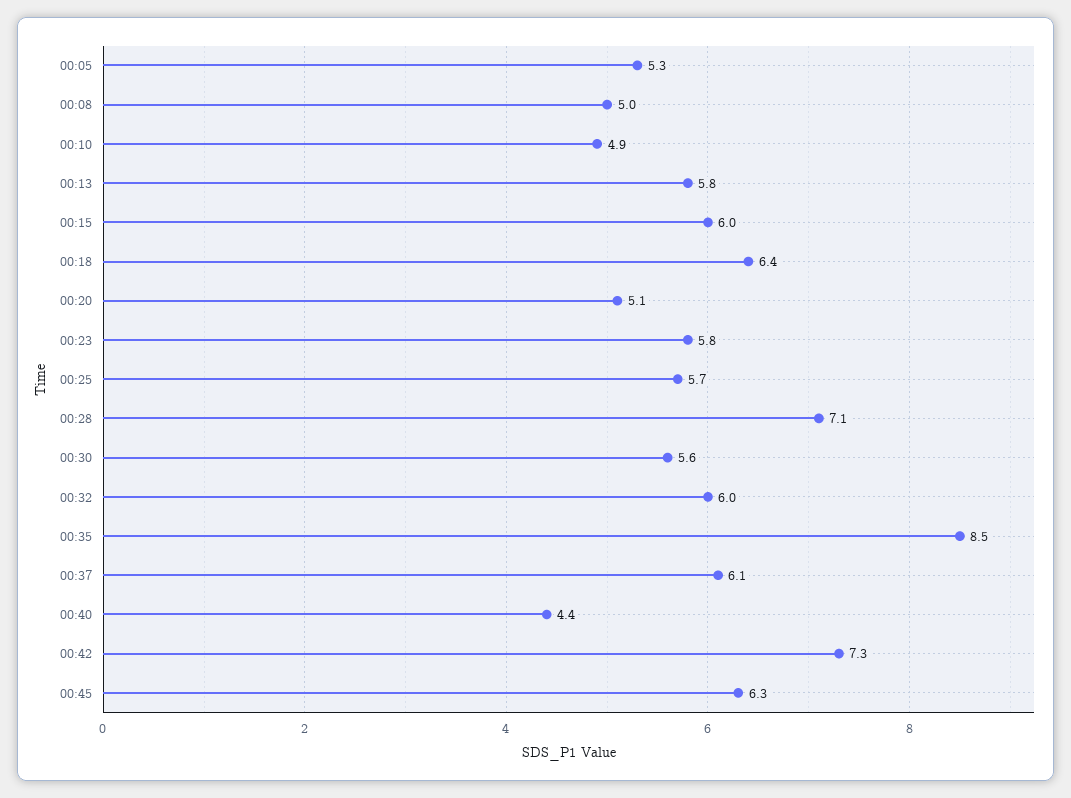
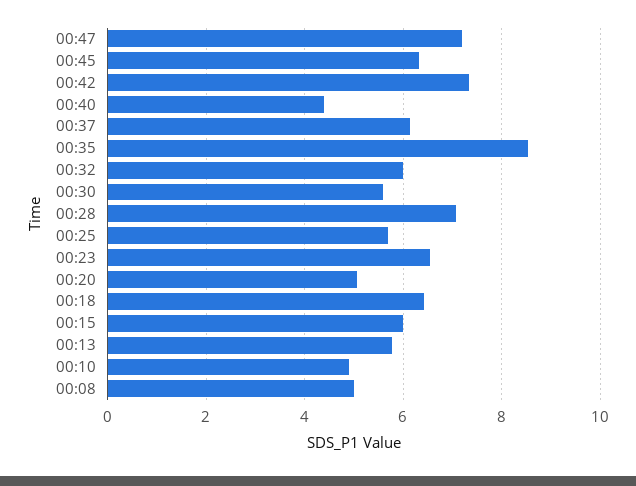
00:05: 5.3 -> none
00:23: 5.8 -> 6.6
00:47: none -> 7.2

